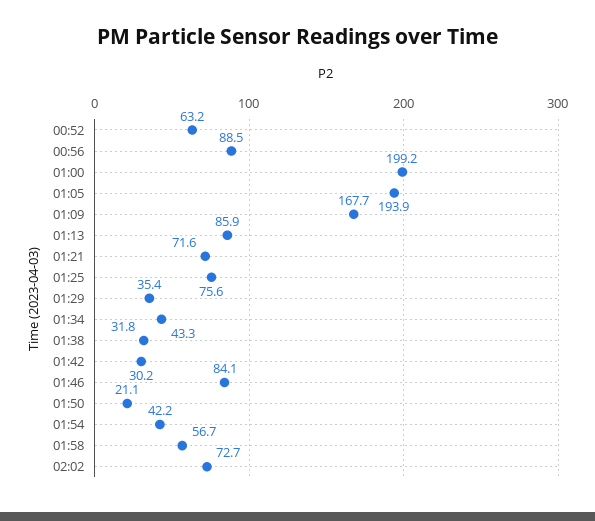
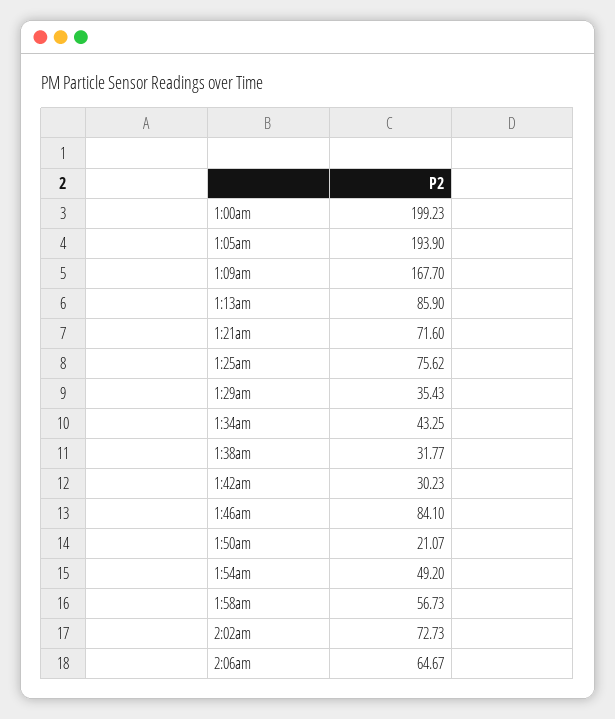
00:52: 63.2 -> none
00:56: 88.5 -> none
01:54: 42.2 -> 49.2
2:06am: none -> 64.67

